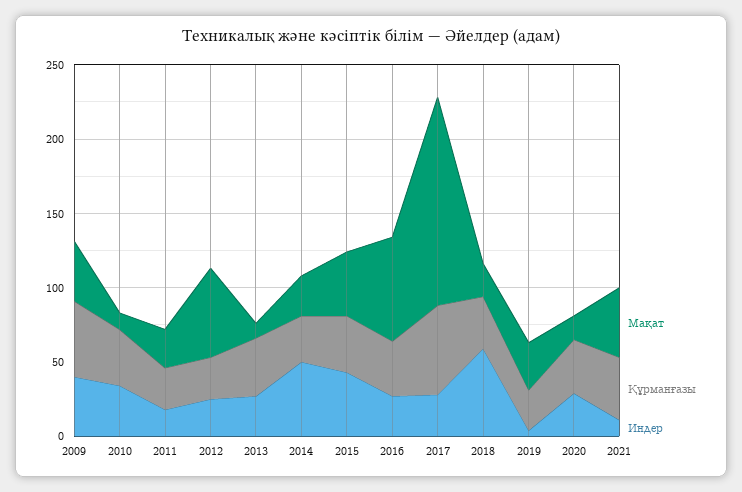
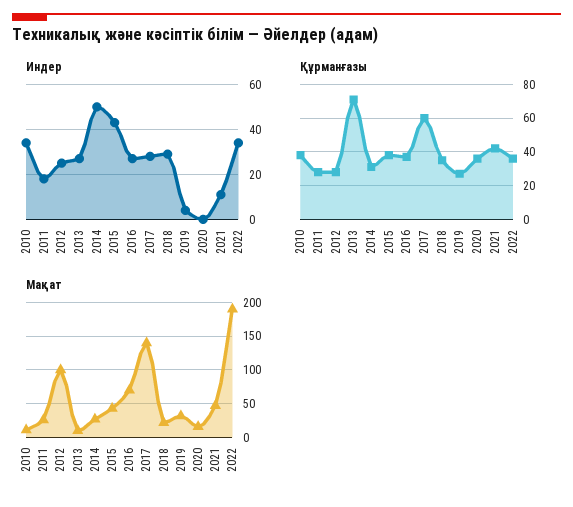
Мақат, 2009: 40 -> none
Құрманғазы, 2009: 50 -> none
Индер, 2009: 40 -> none
Мақат, 2012: 60 -> 100
Құрманғазы, 2013: 40 -> 70
Индер, 2018: 60 -> 30
Индер, 2020: 30 -> 0
Индер, 2022: none -> 35
Құрманғазы, 2022: none -> 35
Мақат, 2022: none -> 190

